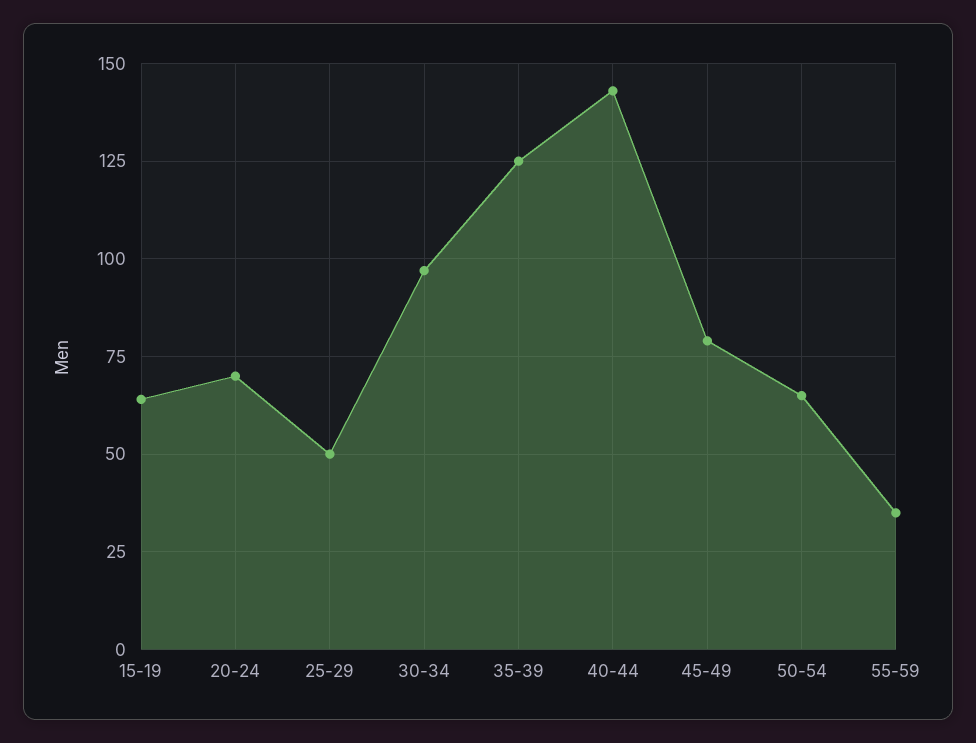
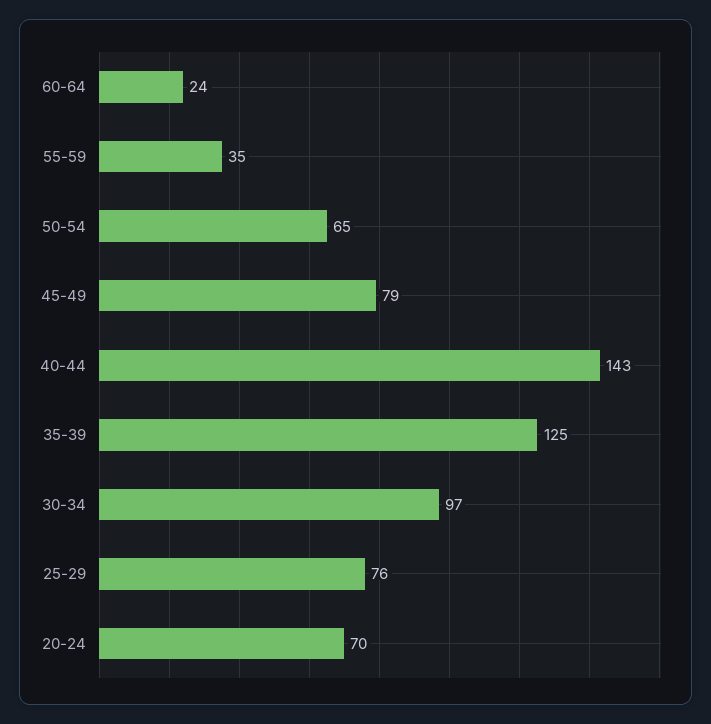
15-19: 65 -> none
25-29: 50 -> 76
60-64: none -> 24

